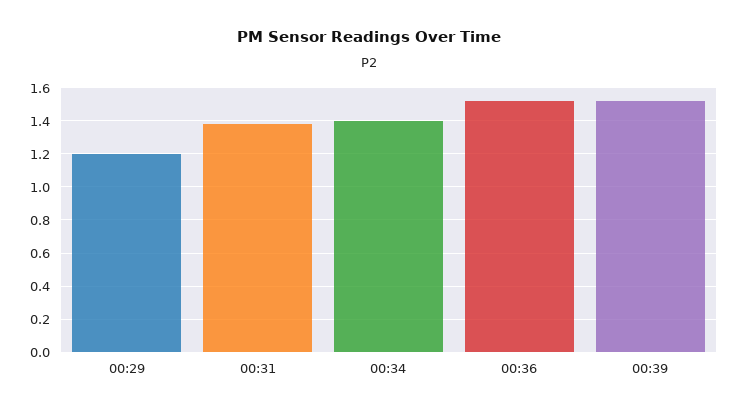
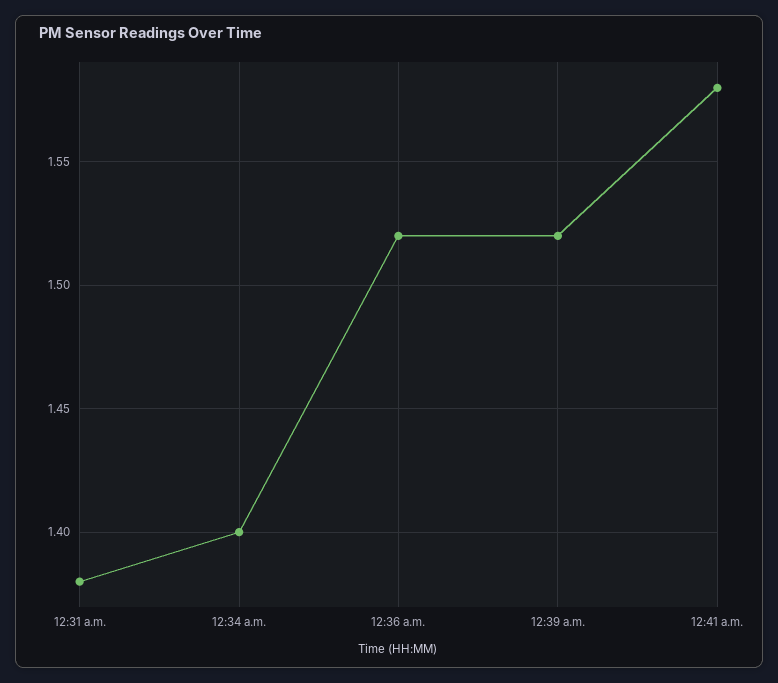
00:29: 1.2 -> none
12:41 a.m.: none -> 1.58

